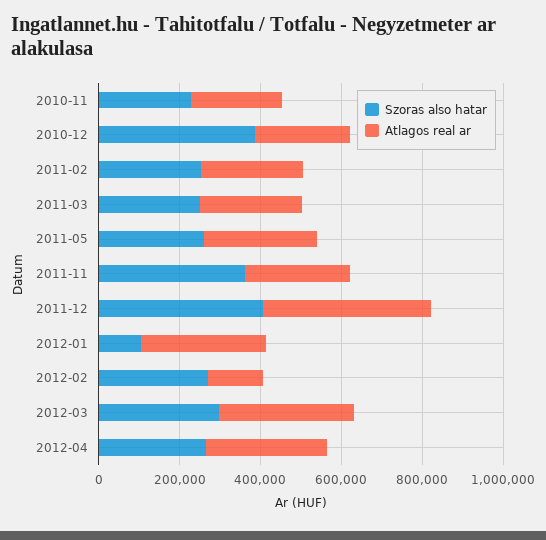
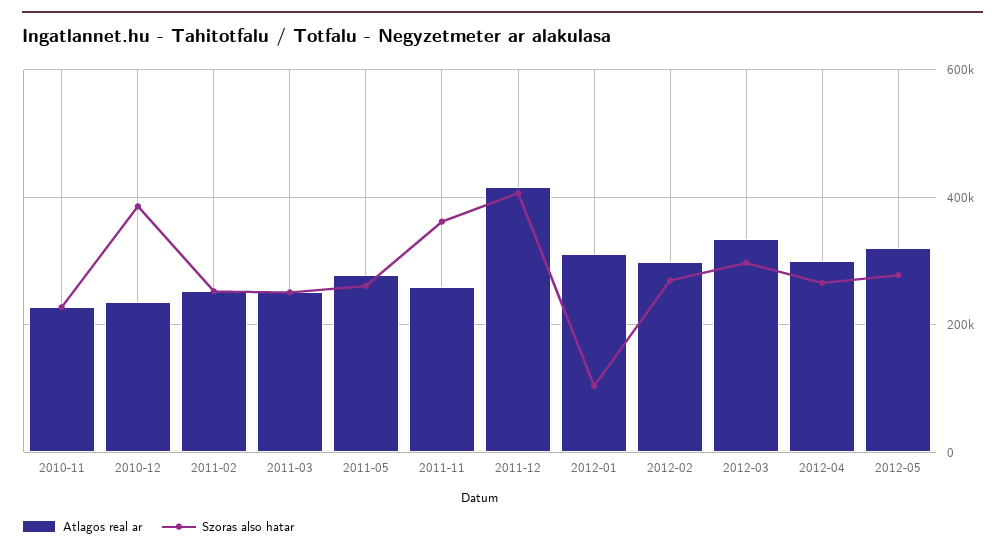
Atlagos real ar, 2012-02: 150000 -> 300000
Atlagos real ar, 2012-05: none -> 320000
Szoras also hatar, 2012-05: none -> 280000

